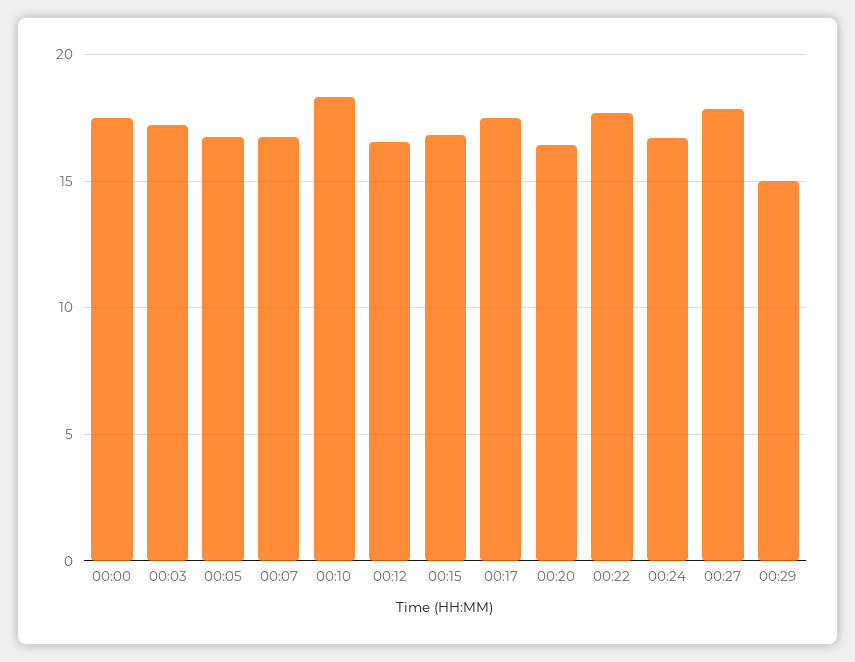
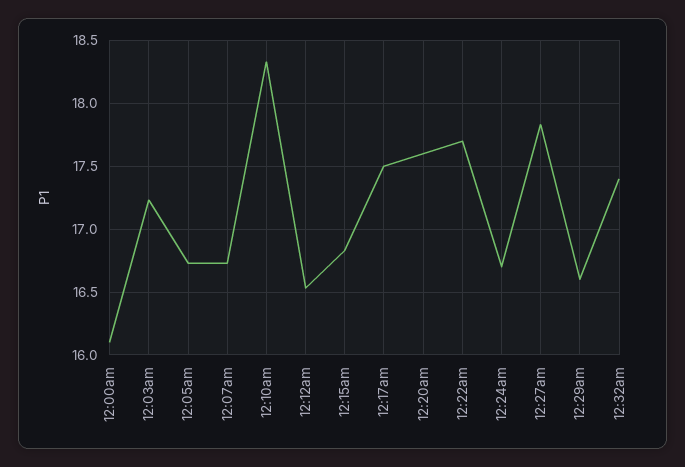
00:00: 17.5 -> 16.1
00:20: 16.5 -> 17.6
00:29: 15 -> 16.6
12:32am: none -> 17.4

